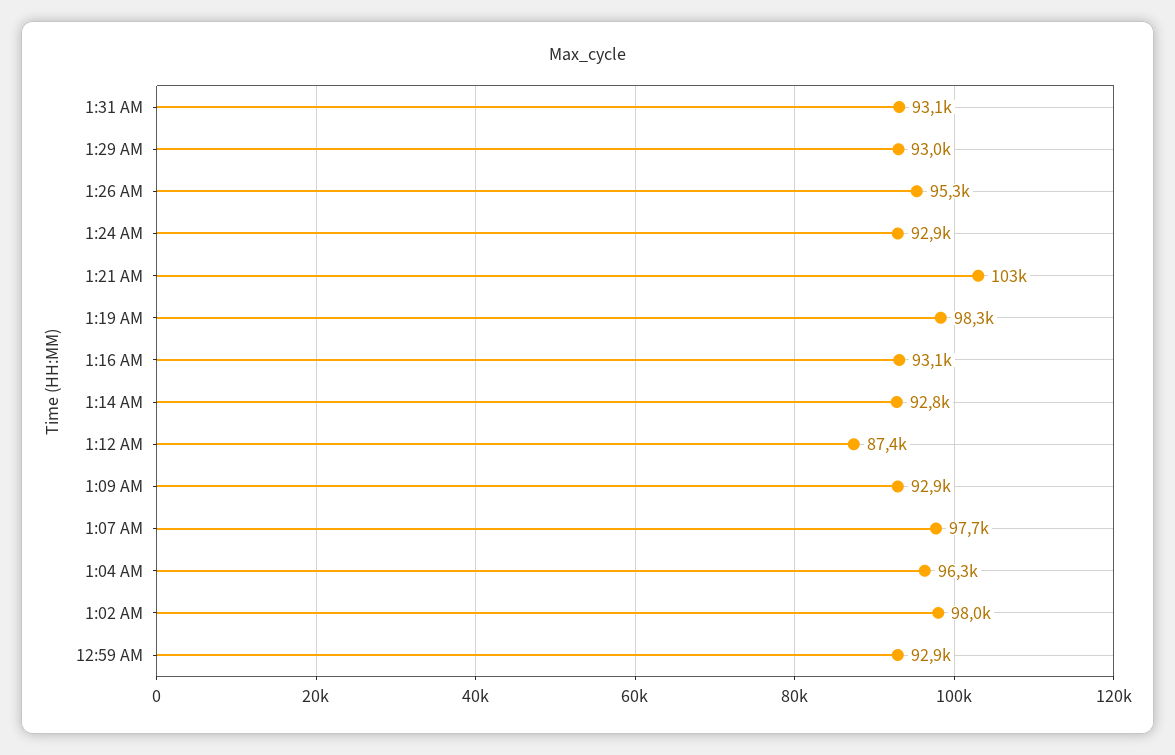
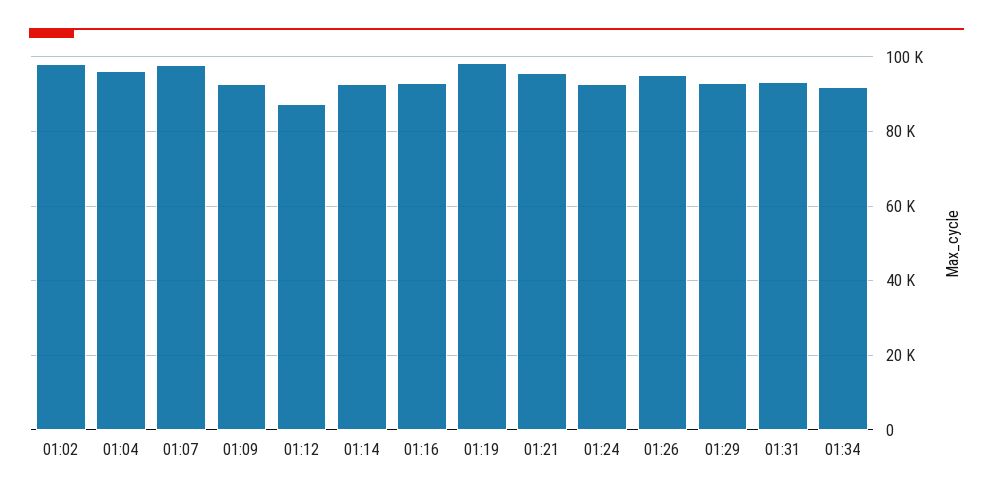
1:21 AM: 103000 -> 96000
12:59 AM: 92900 -> none
01:34: none -> 92000

